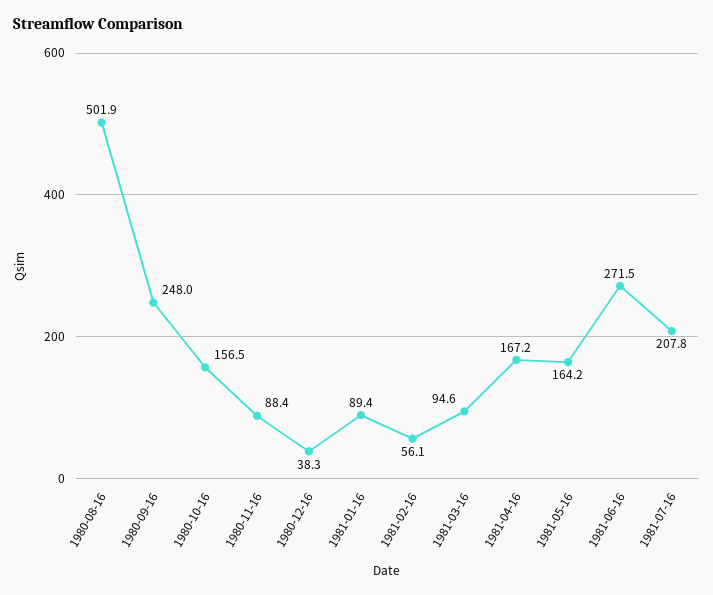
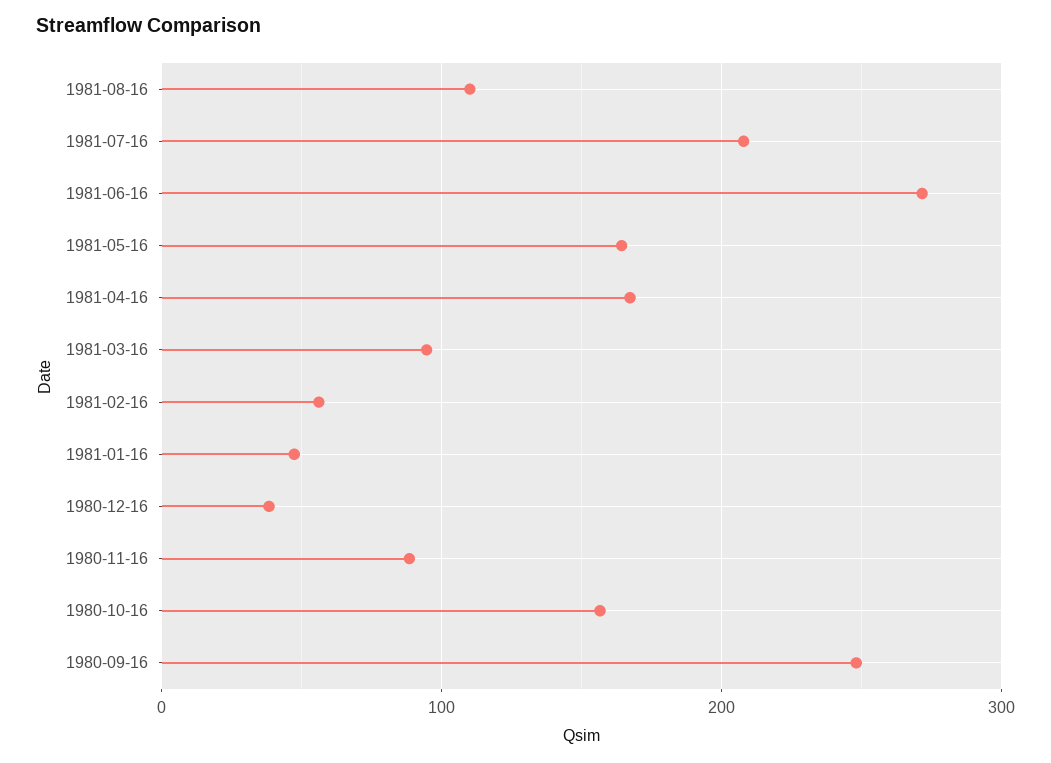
1980-08-16: 501.9 -> none
1981-01-16: 89.4 -> 50
1981-08-16: none -> 110

